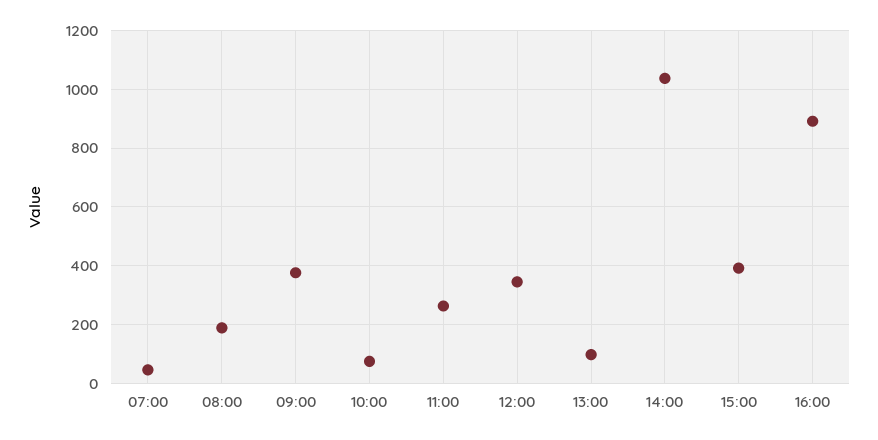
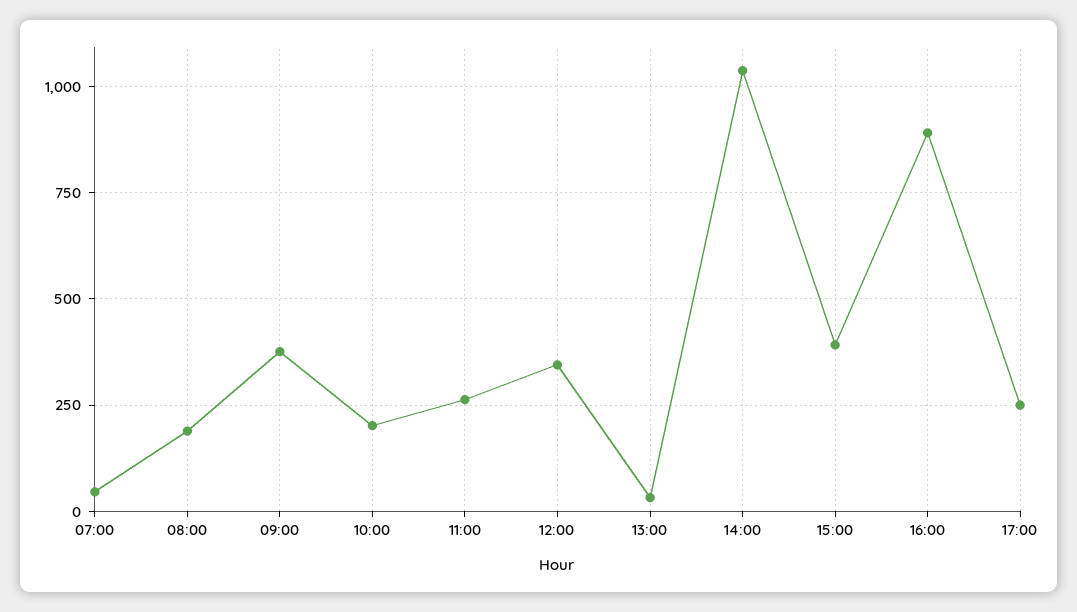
10:00: 75 -> 200
13:00: 100 -> 25
17:00: none -> 250

